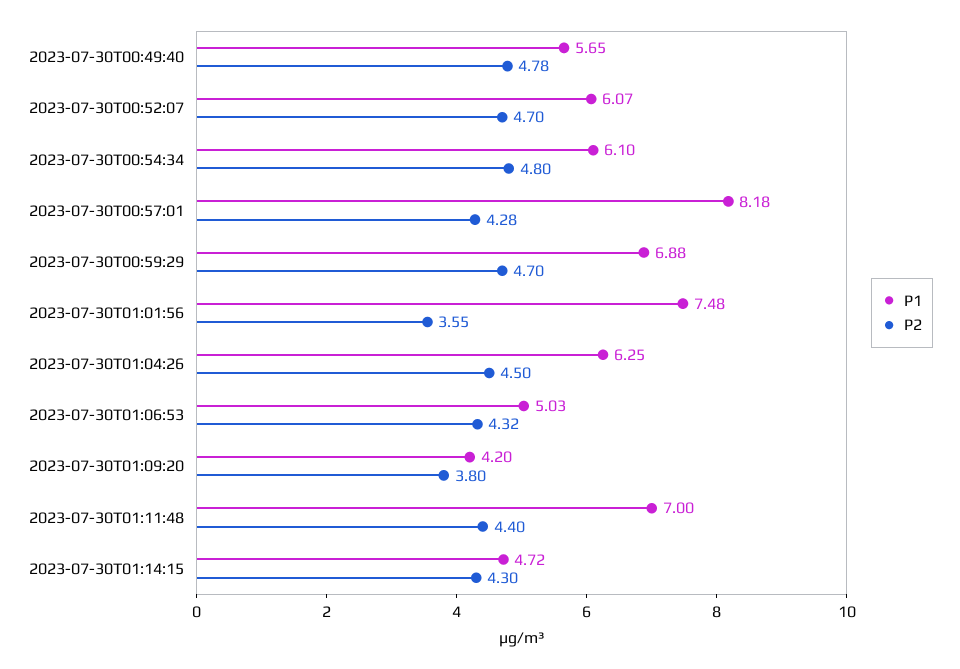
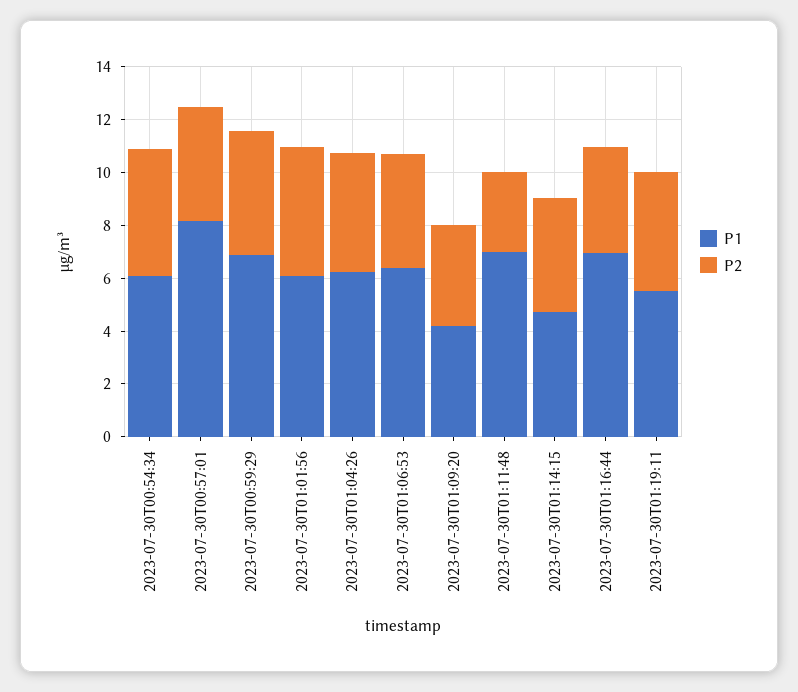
P1, 2023-07-30T00:49:40: 5.65 -> none
P2, 2023-07-30T00:49:40: 4.78 -> none
P1, 2023-07-30T00:52:07: 6.07 -> none
P2, 2023-07-30T00:52:07: 4.7 -> none
P1, 2023-07-30T01:01:56: 7.48 -> 6
P2, 2023-07-30T01:01:56: 3.55 -> 5
P1, 2023-07-30T01:06:53: 5.03 -> 6.5
P2, 2023-07-30T01:11:48: 4.4 -> 3
P1, 2023-07-30T01:16:44: none -> 7
P2, 2023-07-30T01:16:44: none -> 4
P1, 2023-07-30T01:19:11: none -> 5.5
P2, 2023-07-30T01:19:11: none -> 4.5

